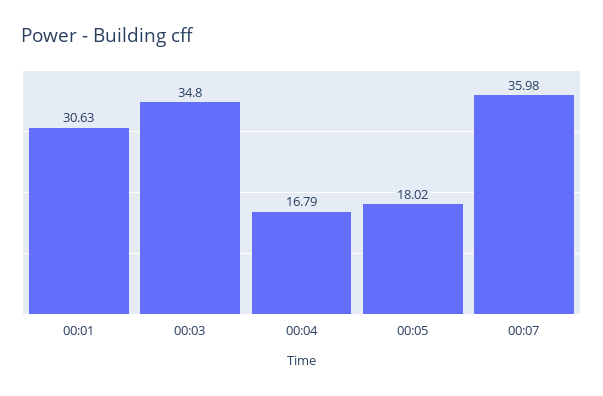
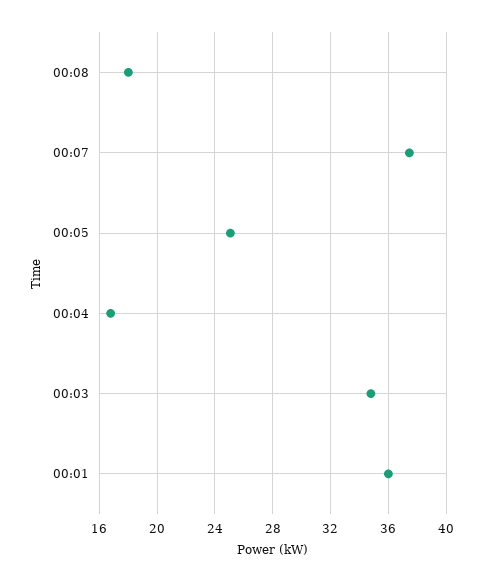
00:01: 30.63 -> 36
00:05: 18.02 -> 25
00:07: 35.98 -> 37.5
00:08: none -> 18

